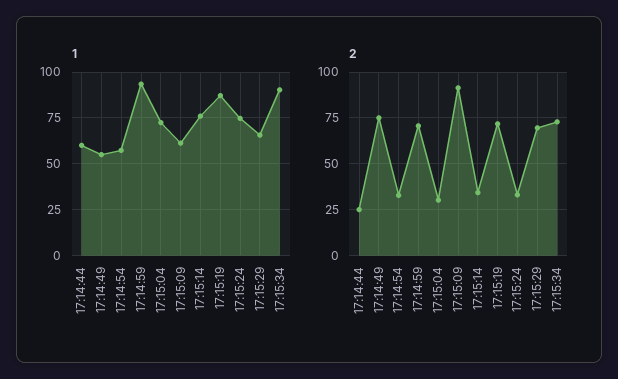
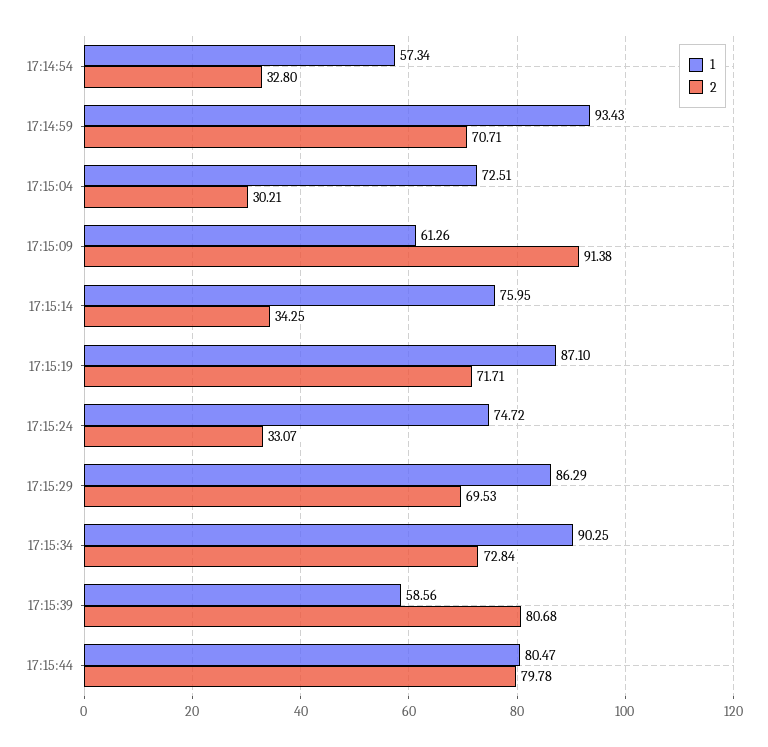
1, 17:14:44: 60 -> none
1, 17:14:49: 55 -> none
1, 17:15:29: 65 -> 86.29
2, 17:14:44: 25 -> none
2, 17:14:49: 75 -> none
1, 17:15:39: none -> 58.56
2, 17:15:39: none -> 80.68
1, 17:15:44: none -> 80.47
2, 17:15:44: none -> 79.78

